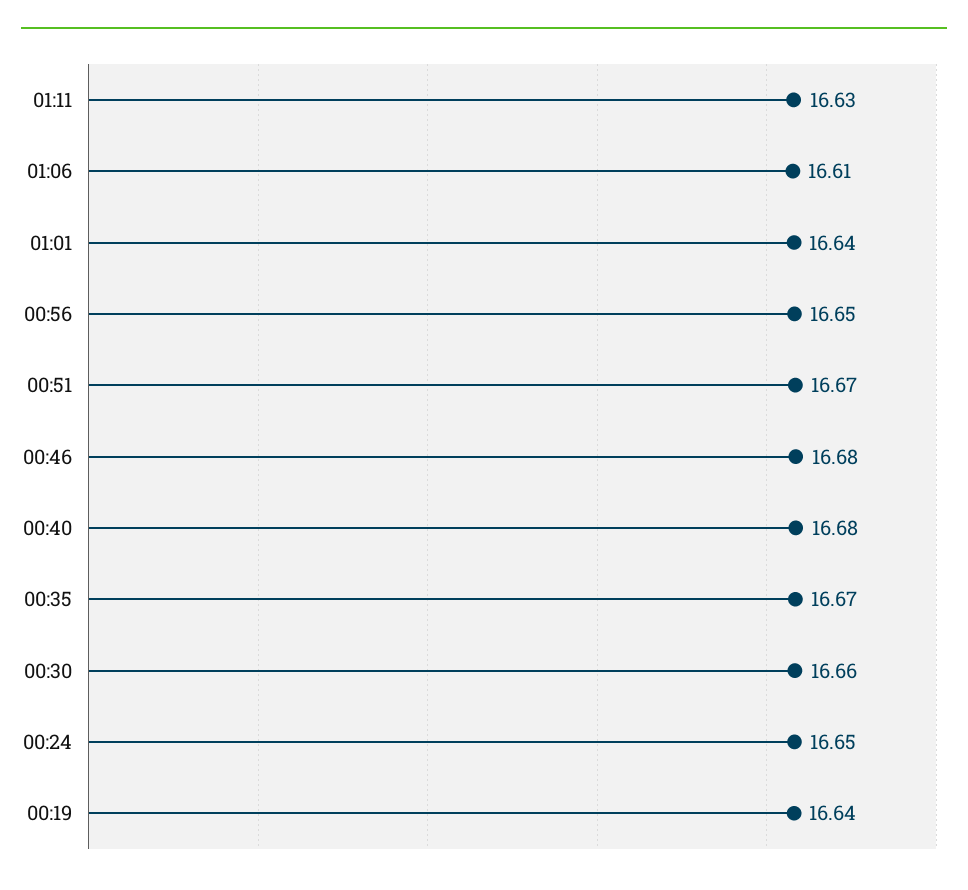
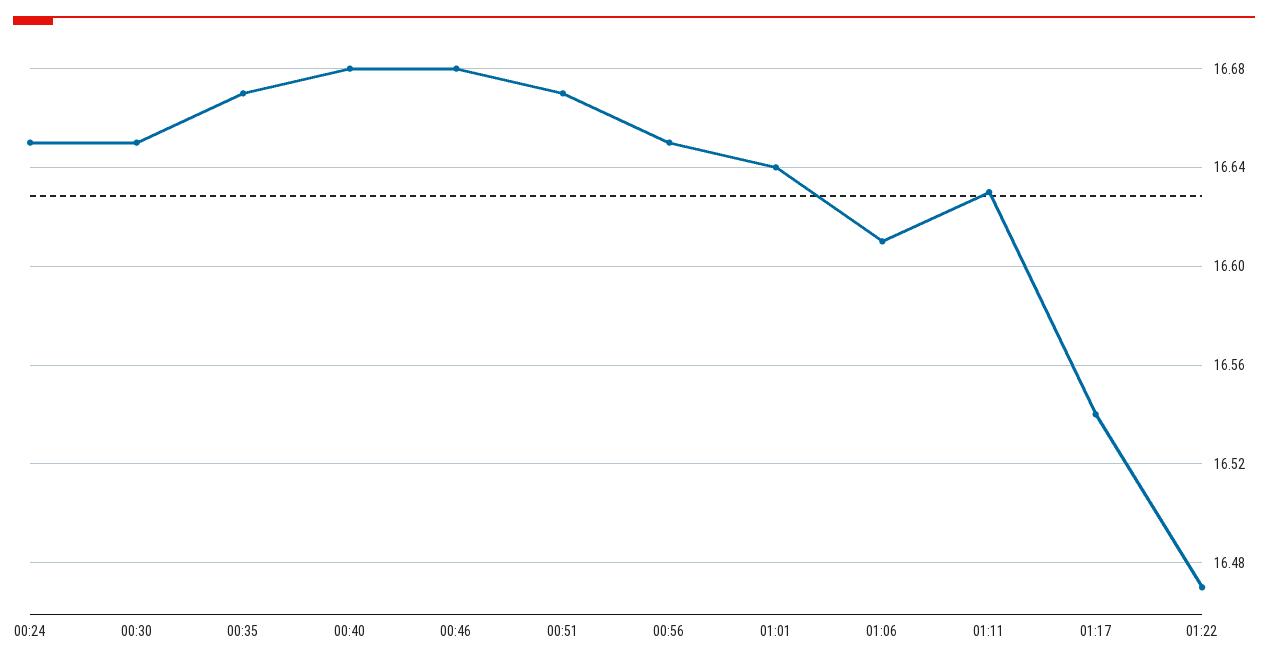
00:30: 16.66 -> 16.65
00:19: 16.64 -> none
01:17: none -> 16.54
01:22: none -> 16.47

